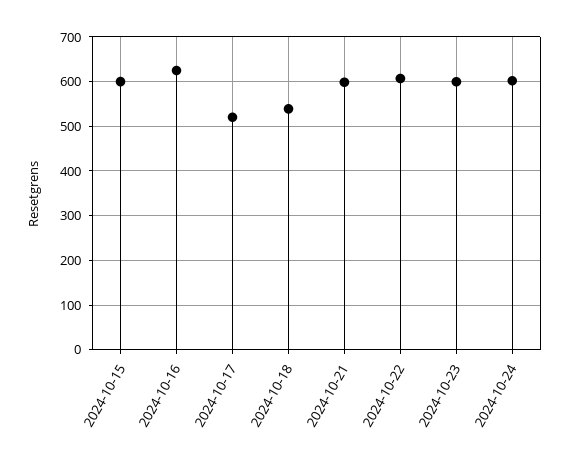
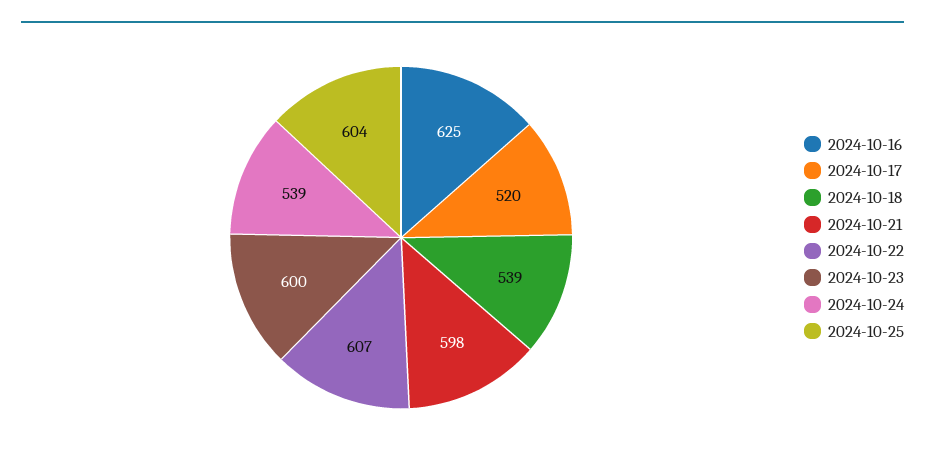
2024-10-15: 600 -> none
2024-10-24: 600 -> 539
2024-10-25: none -> 604

